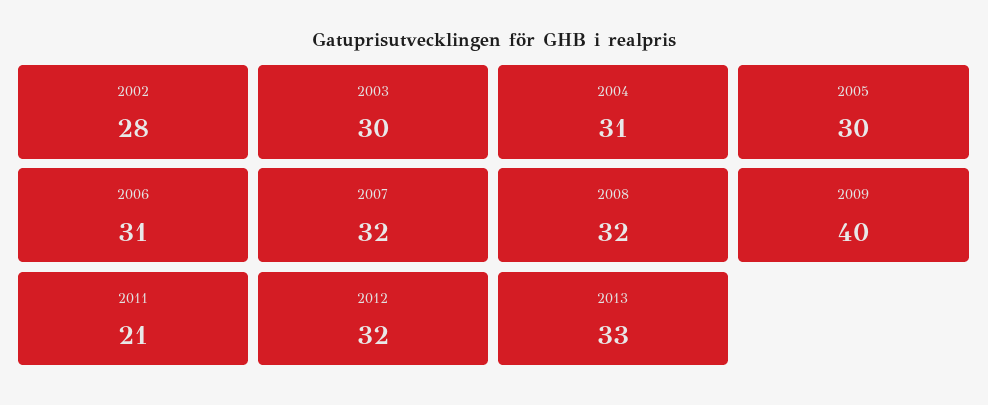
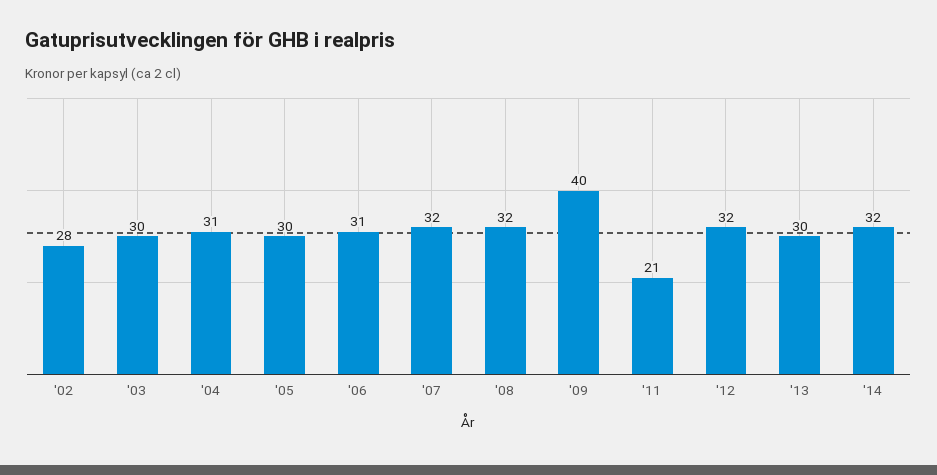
2013: 33 -> 30
'14: none -> 32

